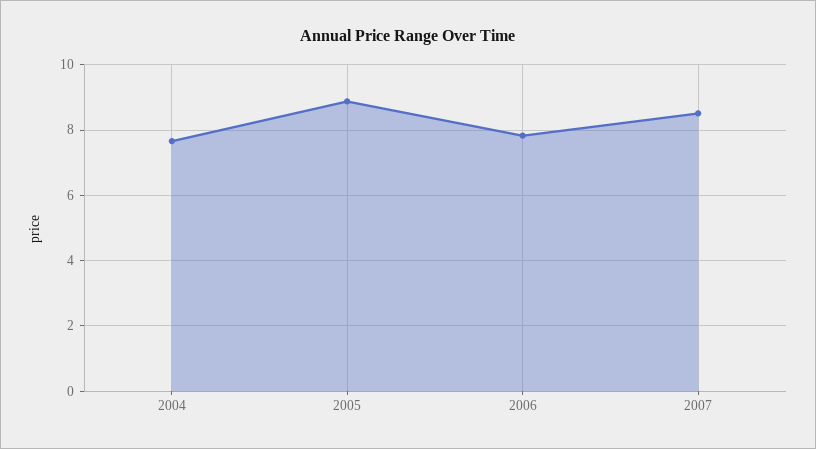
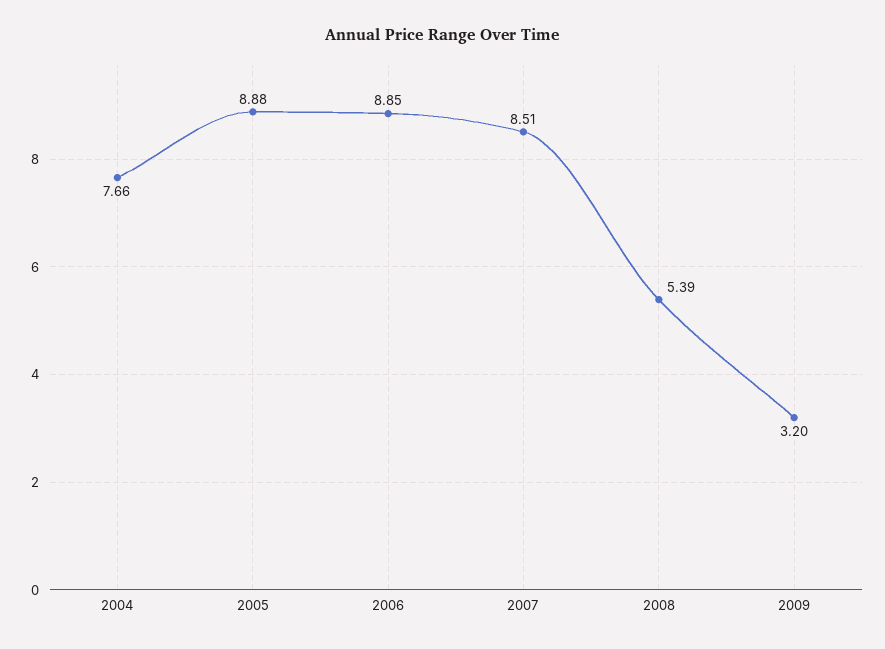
2006: 7.8 -> 8.85
2008: none -> 5.39
2009: none -> 3.2

